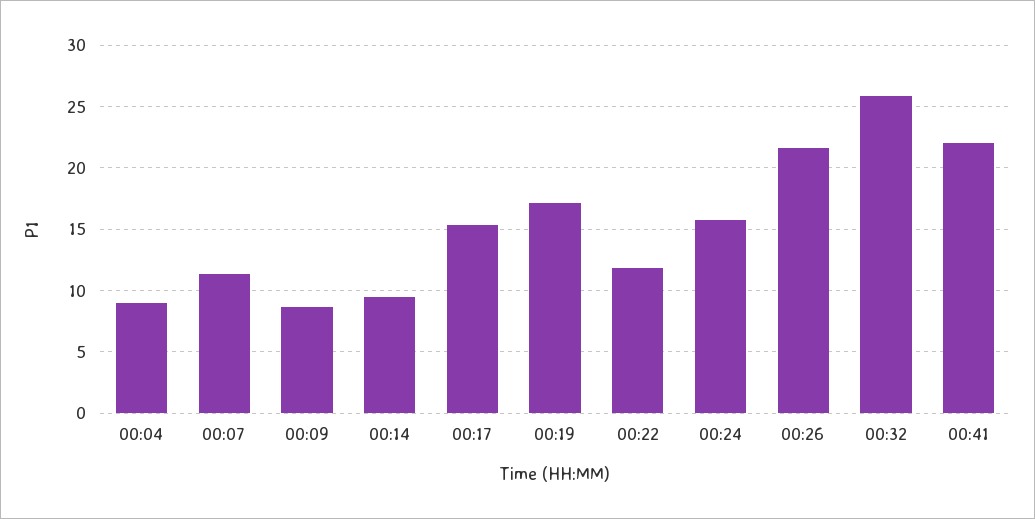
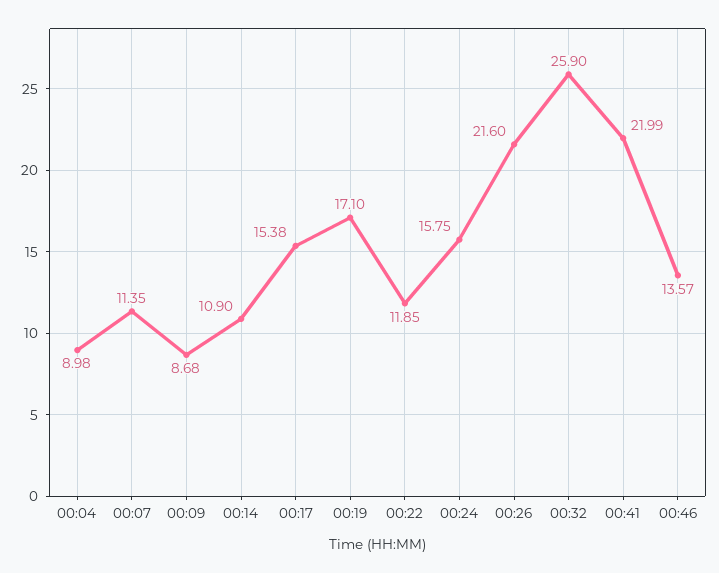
00:14: 9.5 -> 10.9
00:46: none -> 13.57

